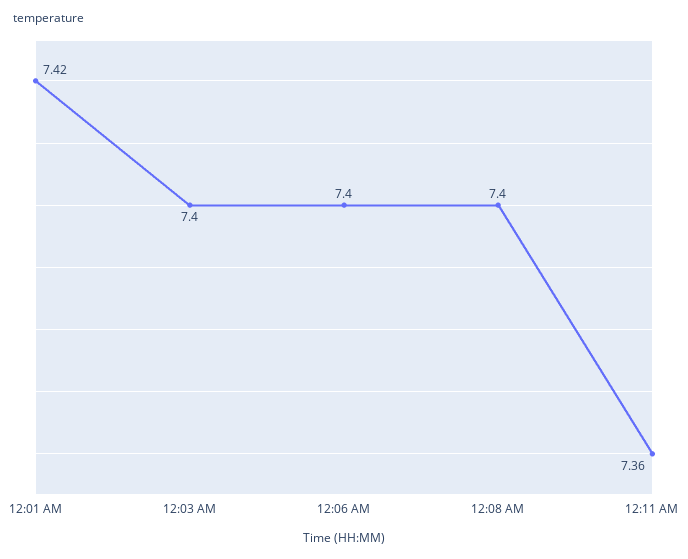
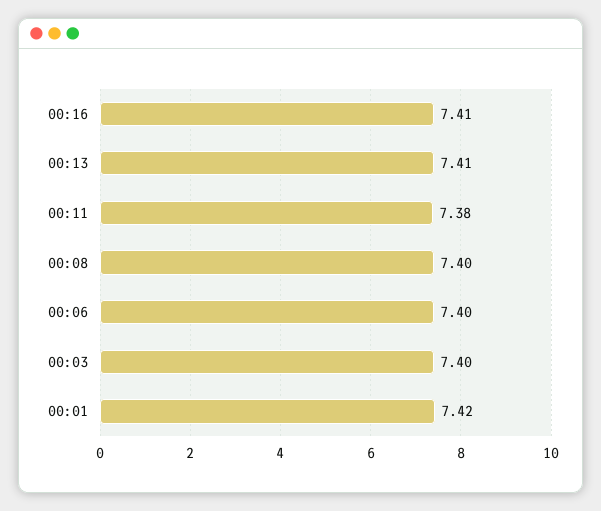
12:11 AM: 7.36 -> 7.38
00:16: none -> 7.41
00:13: none -> 7.41

